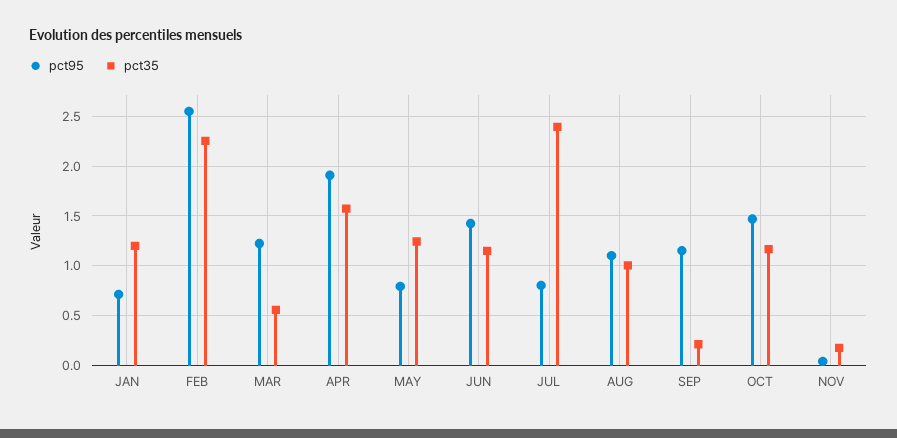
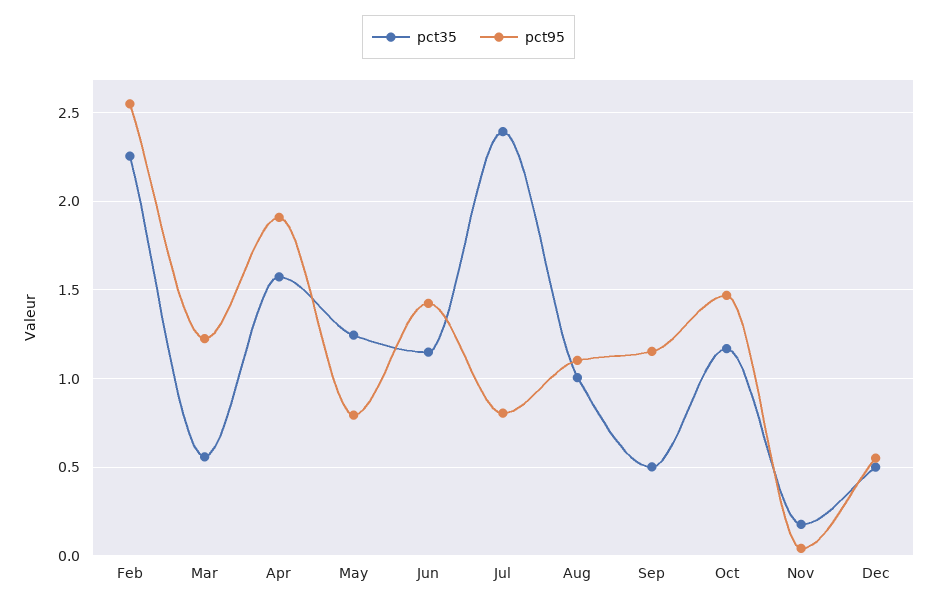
pct95, JAN: 0.7 -> none
pct35, JAN: 1.2 -> none
pct35, SEP: 0.2 -> 0.5
pct35, Dec: none -> 0.5
pct95, Dec: none -> 0.55

